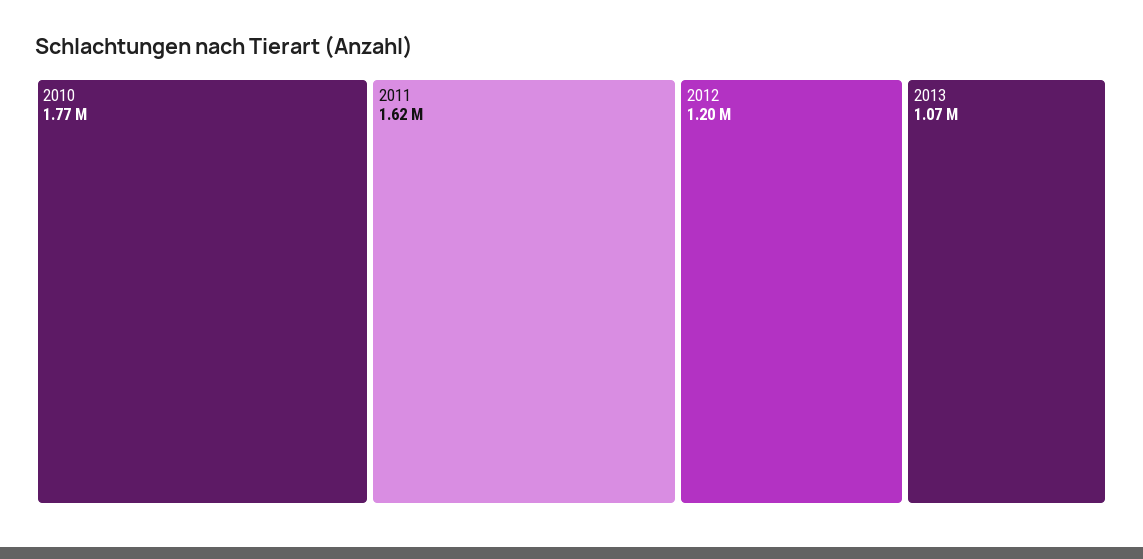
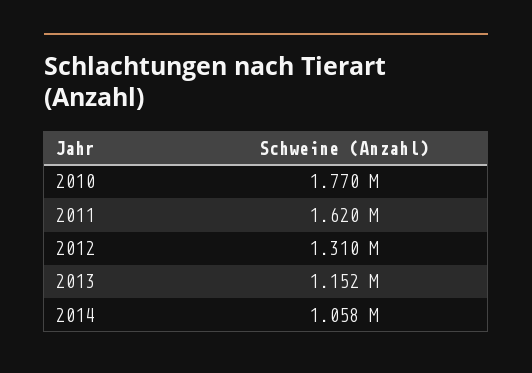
2012: 1200000 -> 1310000
2013: 1070000 -> 1152000
2014: none -> 1058000

